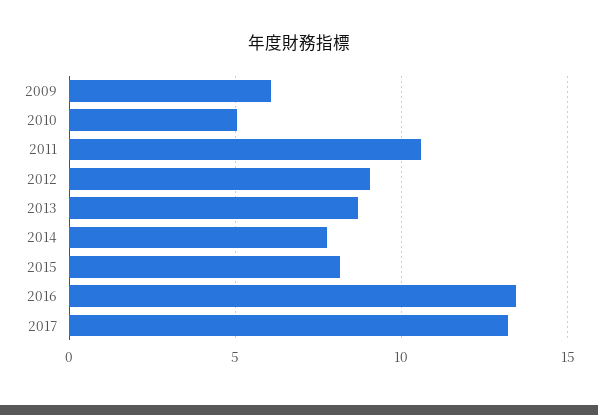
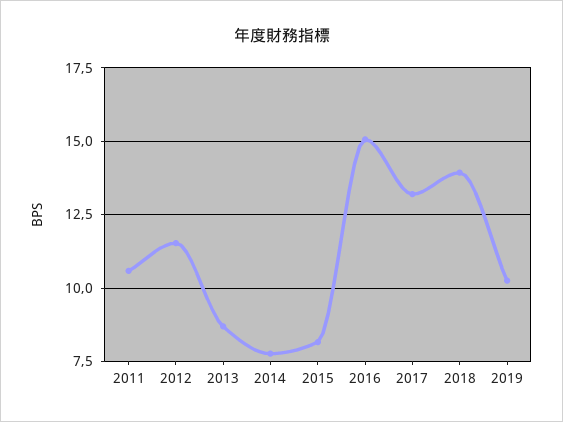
2009: 6 -> none
2010: 5 -> none
2012: 9 -> 11.5
2016: 13.5 -> 15
2018: none -> 14
2019: none -> 10.25

